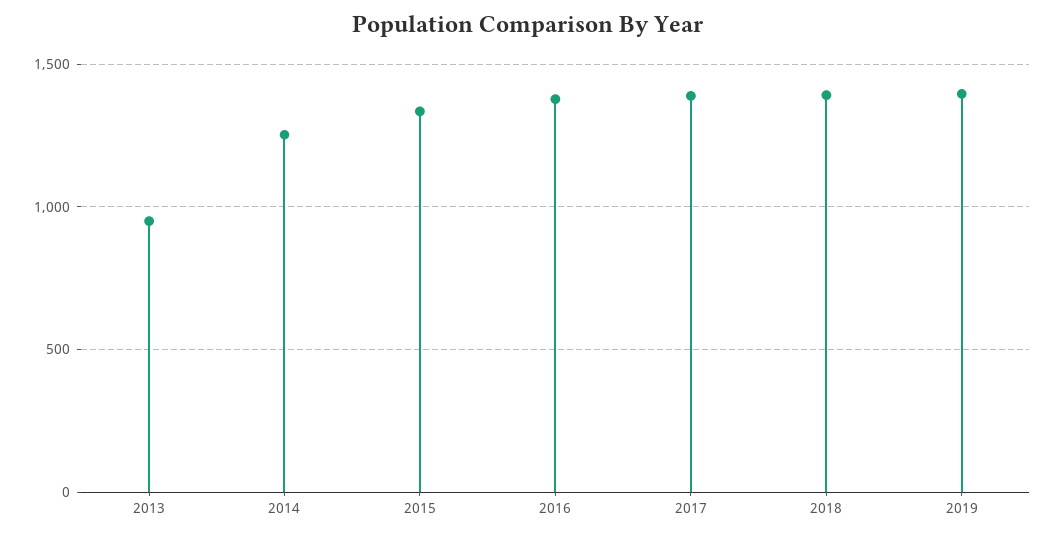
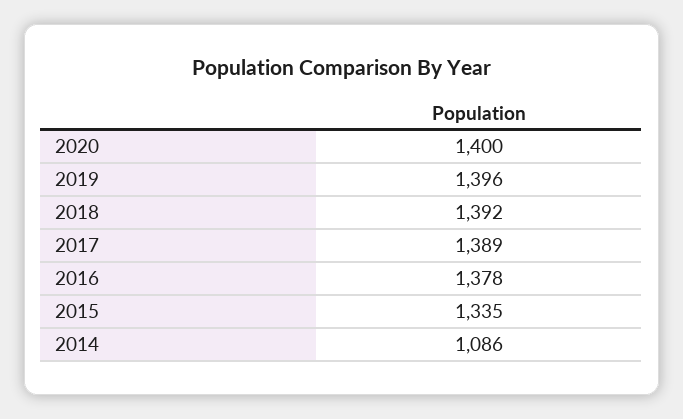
2013: 950 -> none
2014: 1250 -> 1086
2020: none -> 1400

